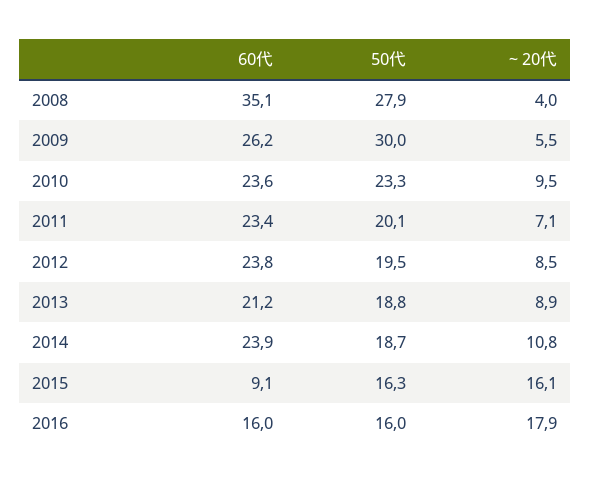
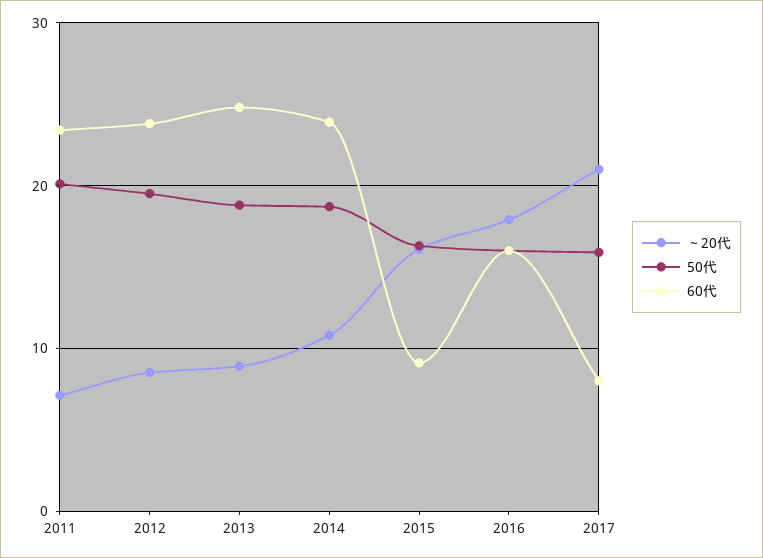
60代, 2008: 35.1 -> none
50代, 2008: 27.9 -> none
～20代, 2008: 4 -> none
60代, 2009: 26.2 -> none
50代, 2009: 30 -> none
～20代, 2009: 5.5 -> none
60代, 2010: 23.6 -> none
50代, 2010: 23.3 -> none
～20代, 2010: 9.5 -> none
60代, 2013: 21.2 -> 25
～20代, 2017: none -> 21
50代, 2017: none -> 16
60代, 2017: none -> 8

